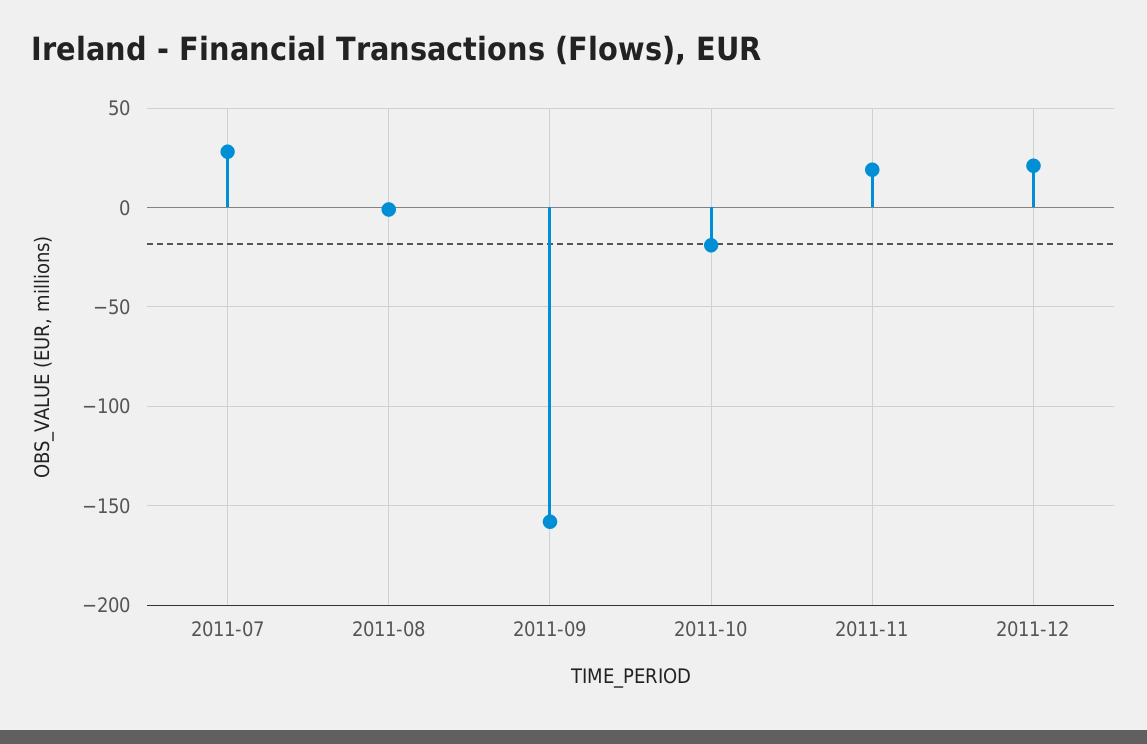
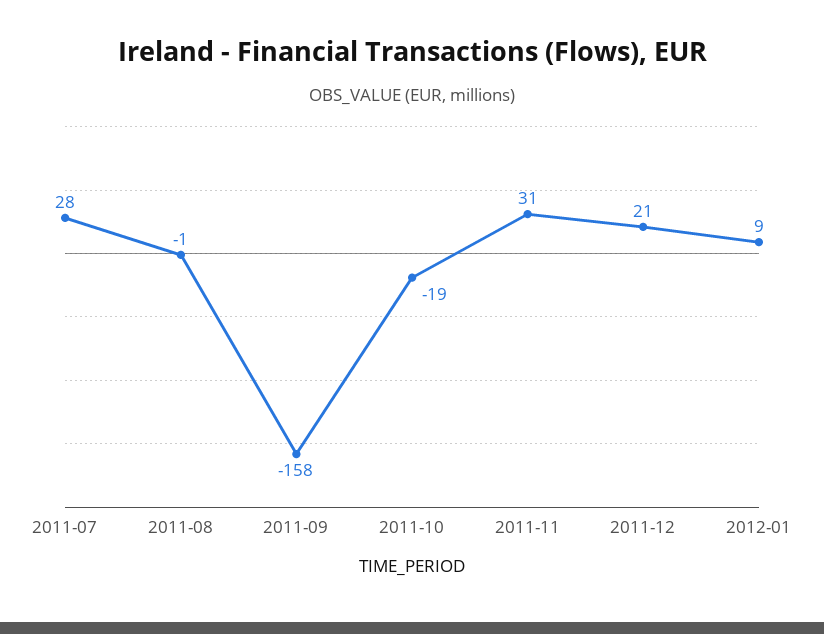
2011-11: 20 -> 31
2012-01: none -> 9

